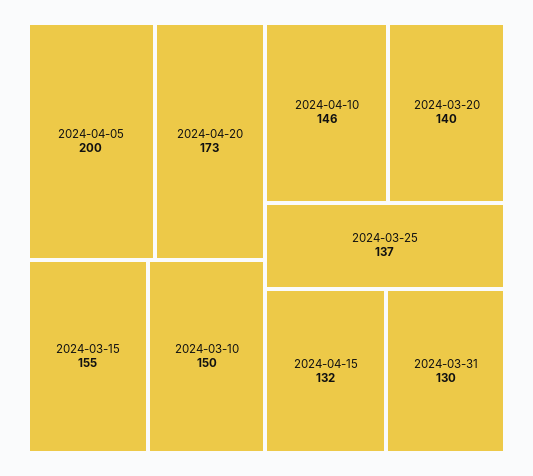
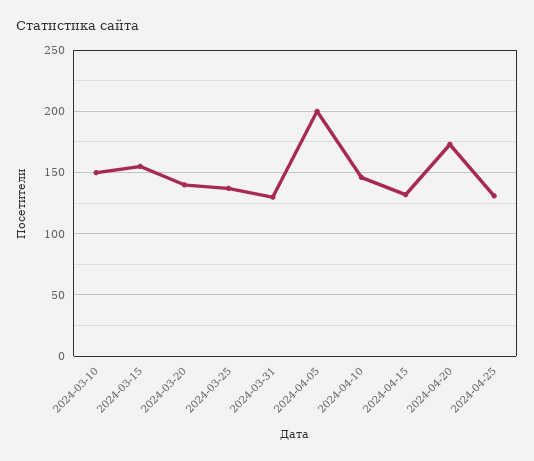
2024-04-25: none -> 130

